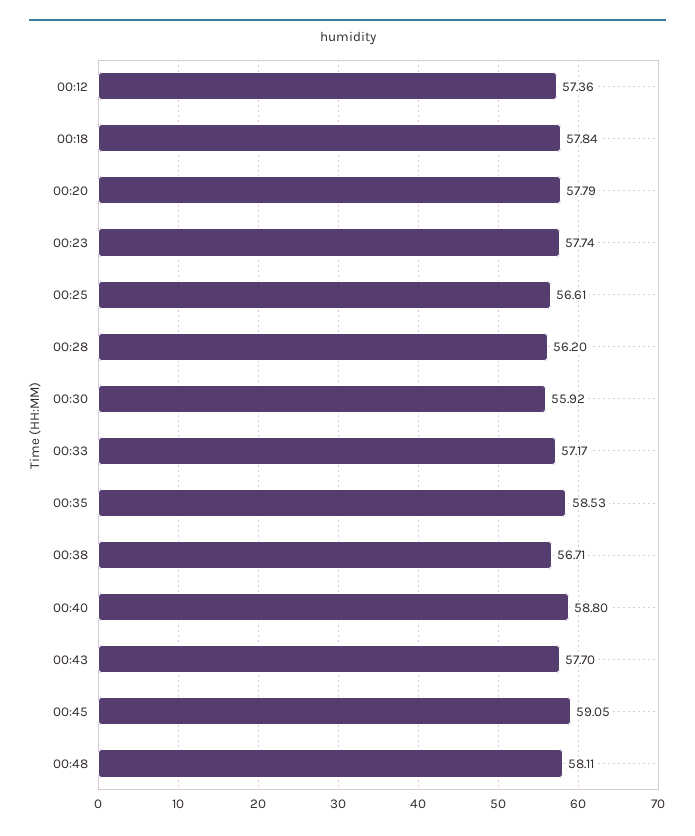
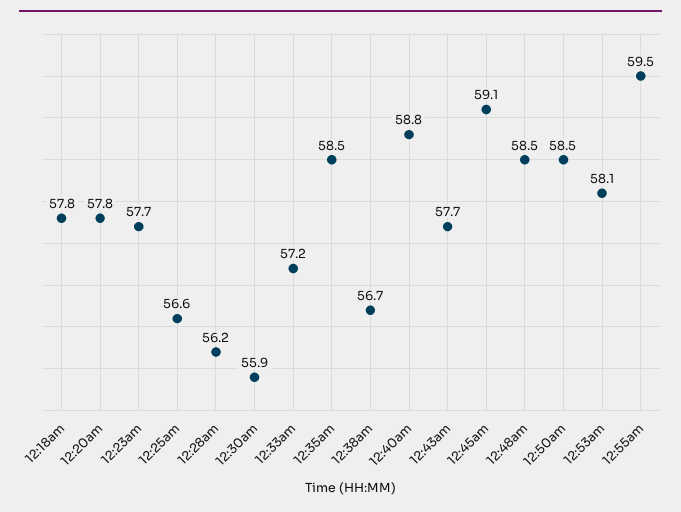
00:12: 57.36 -> none
00:48: 58.11 -> 58.5
12:50am: none -> 58.5
12:53am: none -> 58.1
12:55am: none -> 59.5

